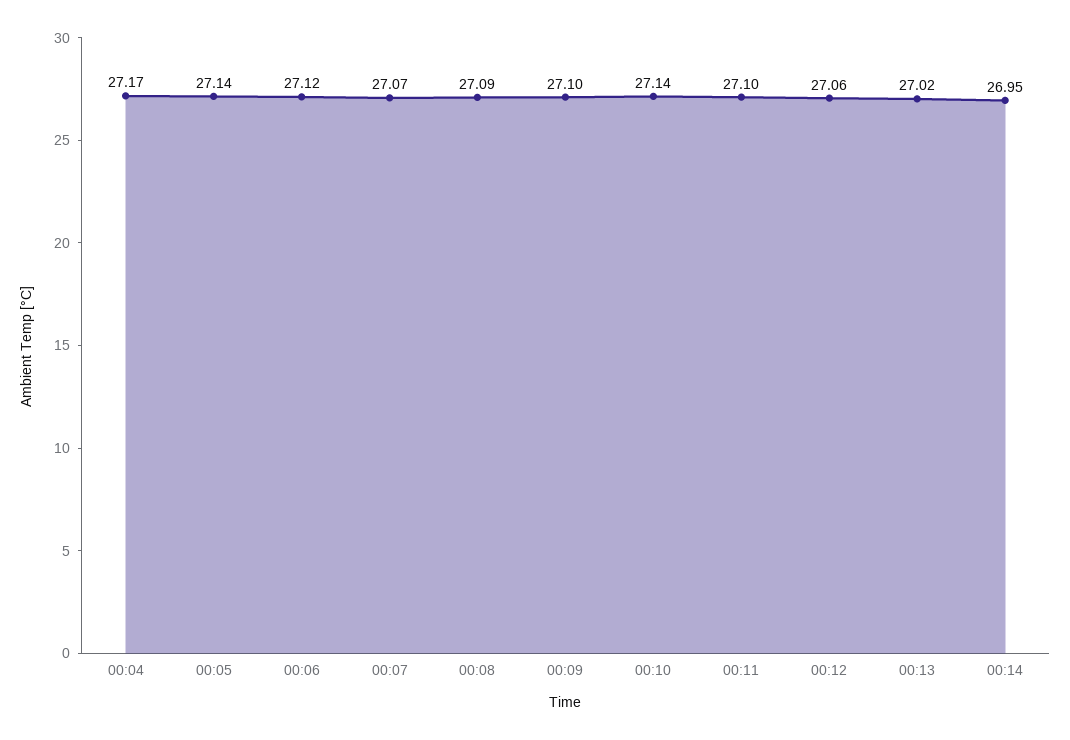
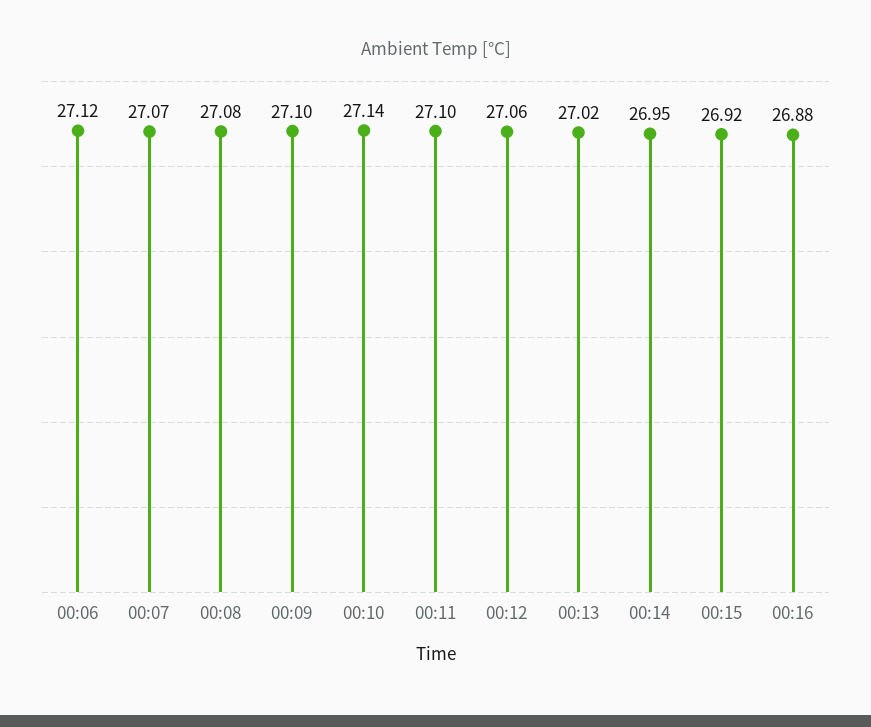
00:04: 27.17 -> none
00:05: 27.14 -> none
00:08: 27.09 -> 27.08
00:15: none -> 26.92
00:16: none -> 26.88

